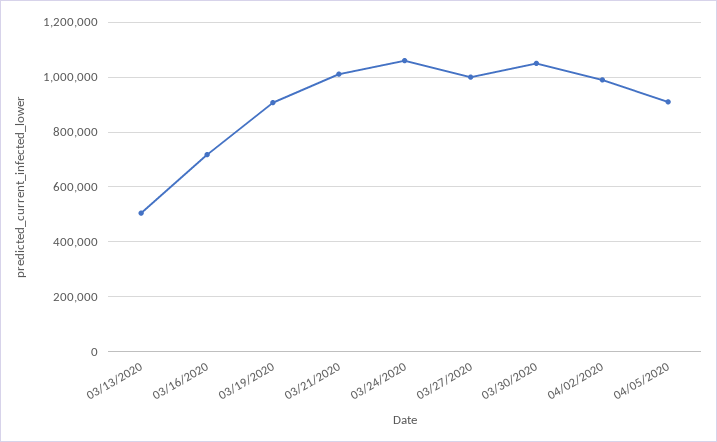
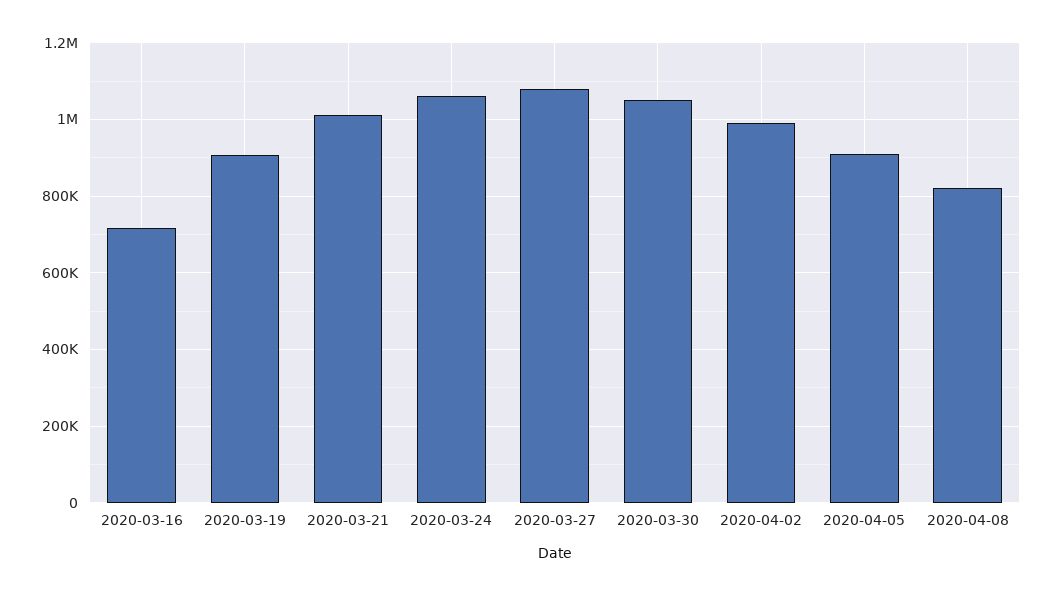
03/13/2020: 500000 -> none
03/27/2020: 1000000 -> 1080000
2020-04-08: none -> 820000

